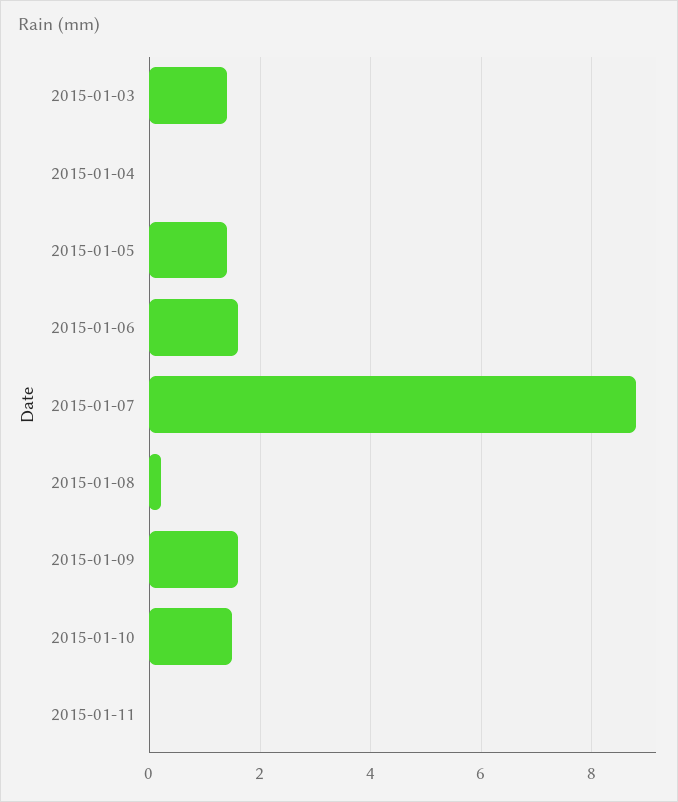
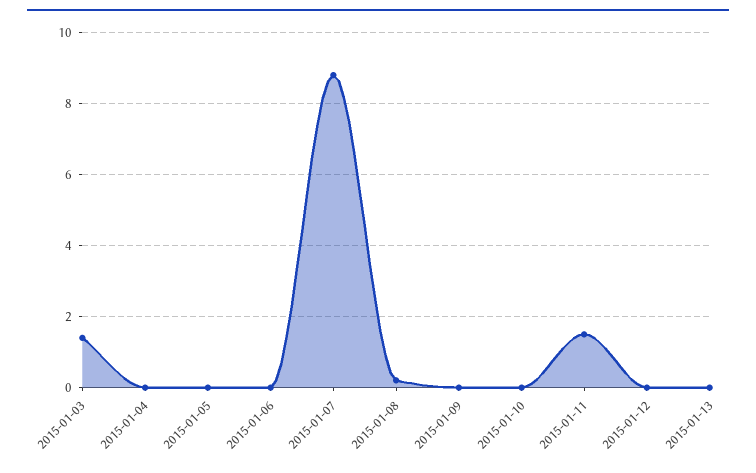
2015-01-05: 1.5 -> 0
2015-01-06: 1.5 -> 0
2015-01-09: 1.5 -> 0
2015-01-10: 1.5 -> 0
2015-01-11: 0 -> 1.5
2015-01-12: none -> 0
2015-01-13: none -> 0

